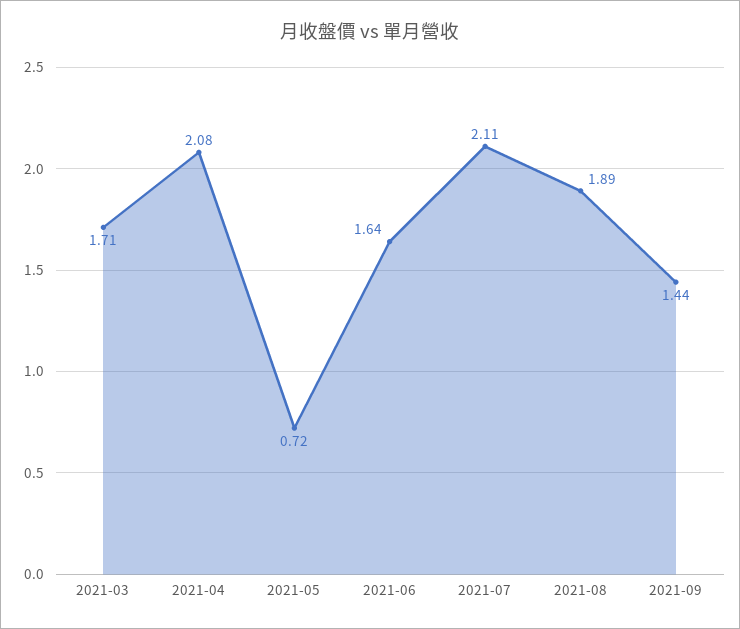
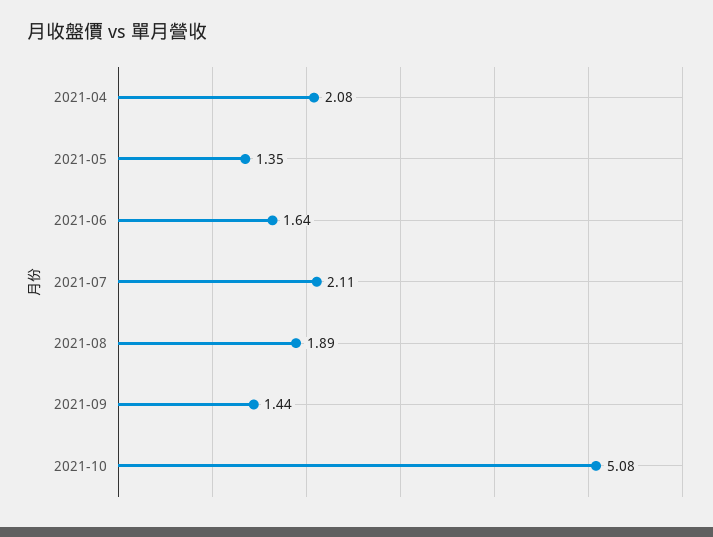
2021-03: 1.71 -> none
2021-05: 0.72 -> 1.35
2021-10: none -> 5.08

